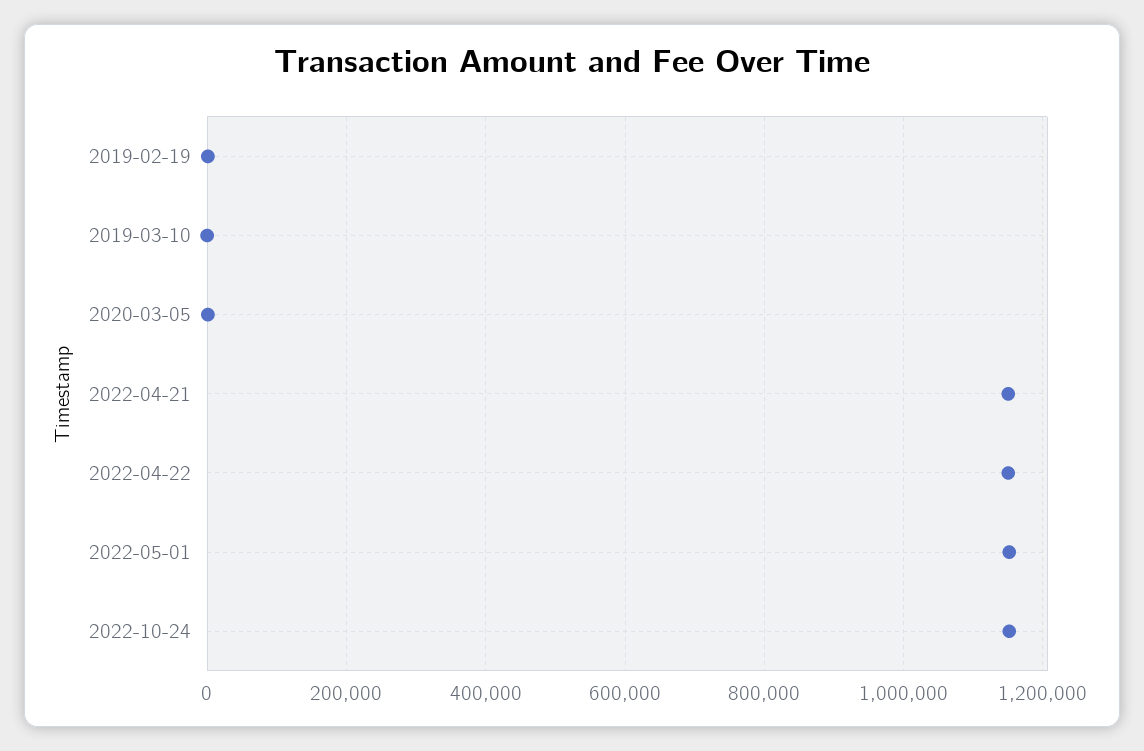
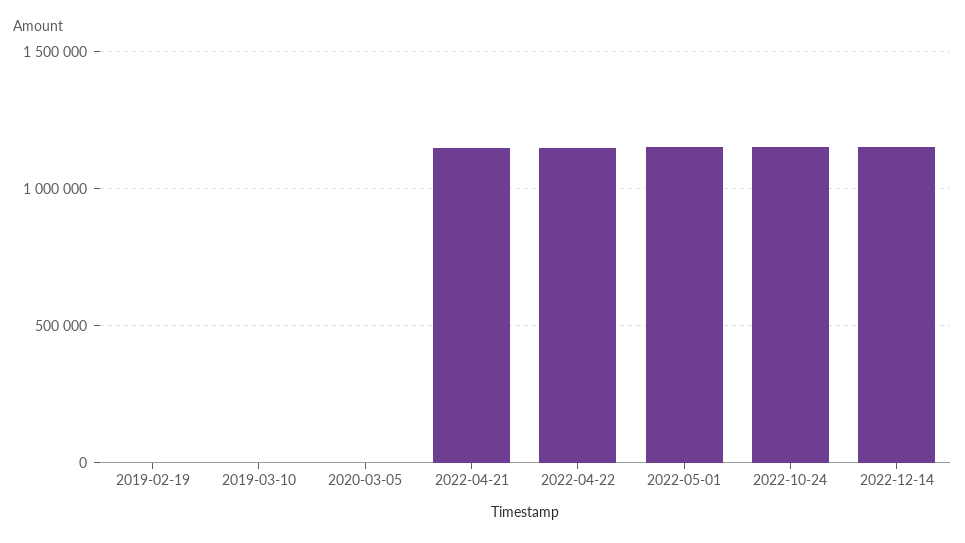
2022-12-14: none -> 1150000

